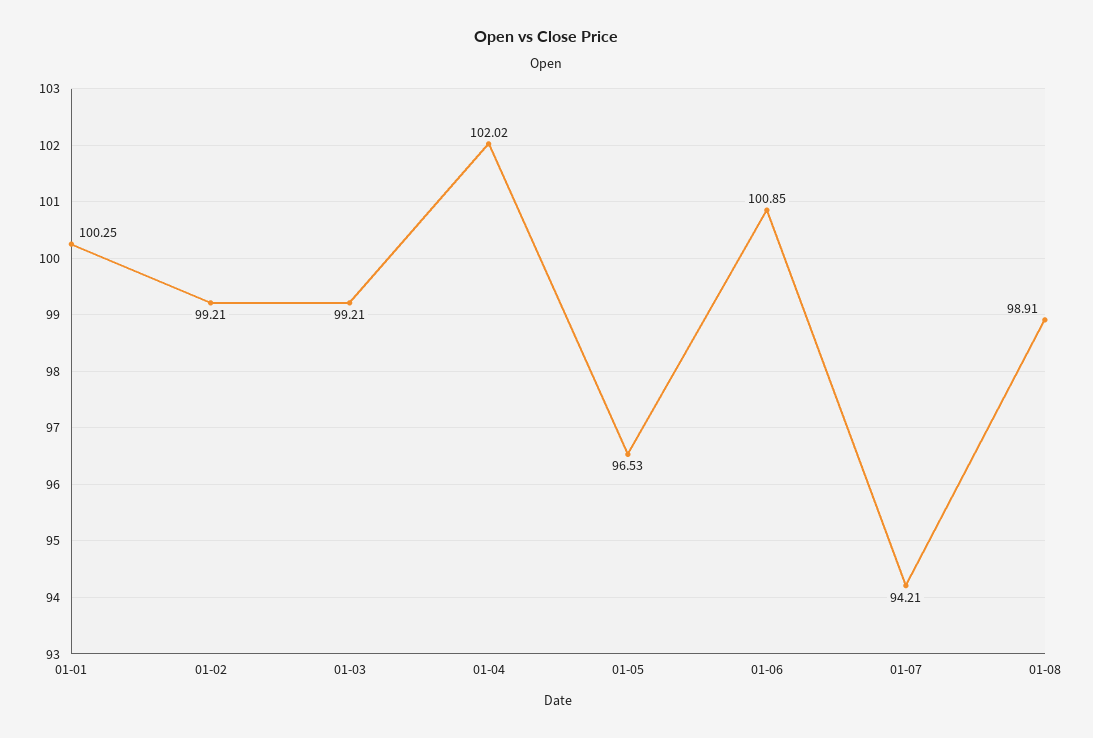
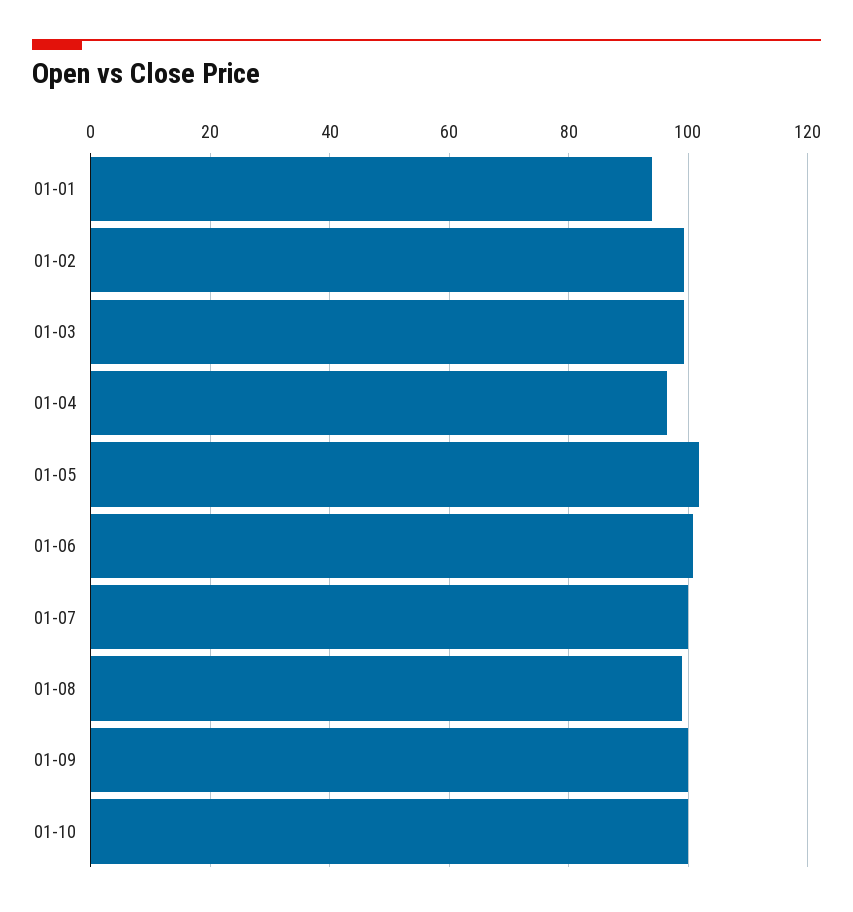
01-01: 100.25 -> 94
01-04: 102.02 -> 96
01-05: 96.53 -> 102
01-07: 94.21 -> 100
01-09: none -> 100
01-10: none -> 100

